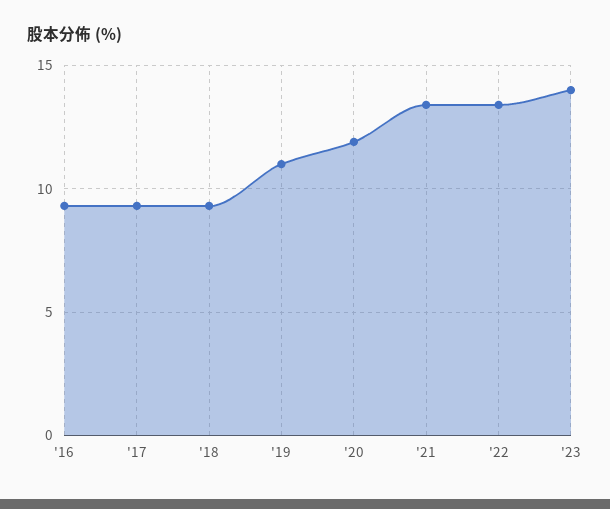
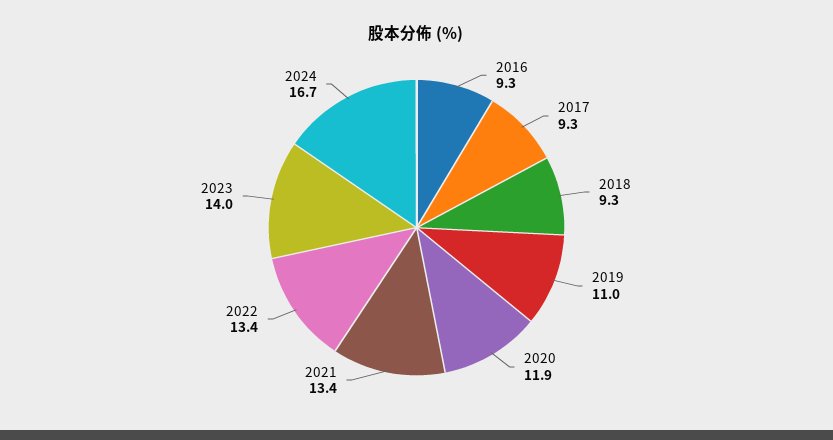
2024: none -> 16.7

